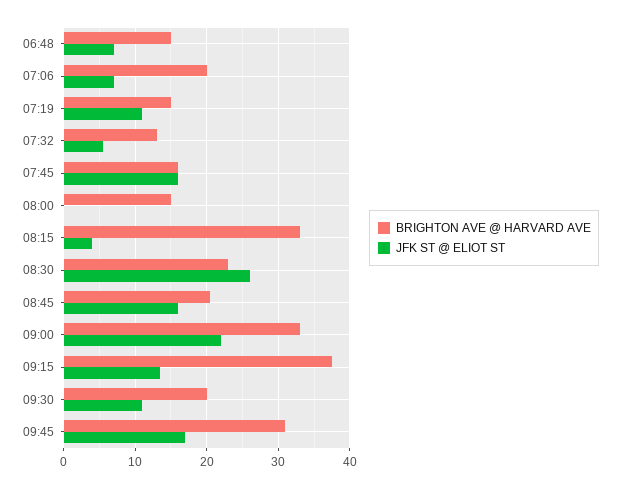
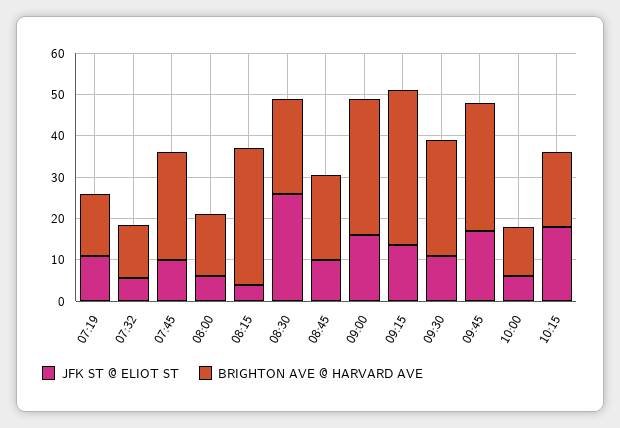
BRIGHTON AVE @ HARVARD AVE, 06:48: 15 -> none
JFK ST @ ELIOT ST, 06:48: 7 -> none
BRIGHTON AVE @ HARVARD AVE, 07:06: 20 -> none
JFK ST @ ELIOT ST, 07:06: 7 -> none
BRIGHTON AVE @ HARVARD AVE, 07:45: 16 -> 26
JFK ST @ ELIOT ST, 07:45: 16 -> 10
JFK ST @ ELIOT ST, 08:00: 0 -> 6
JFK ST @ ELIOT ST, 08:45: 16 -> 10
JFK ST @ ELIOT ST, 09:00: 22 -> 16
BRIGHTON AVE @ HARVARD AVE, 09:30: 20 -> 28
JFK ST @ ELIOT ST, 10:00: none -> 6
BRIGHTON AVE @ HARVARD AVE, 10:00: none -> 12
JFK ST @ ELIOT ST, 10:15: none -> 18
BRIGHTON AVE @ HARVARD AVE, 10:15: none -> 18

